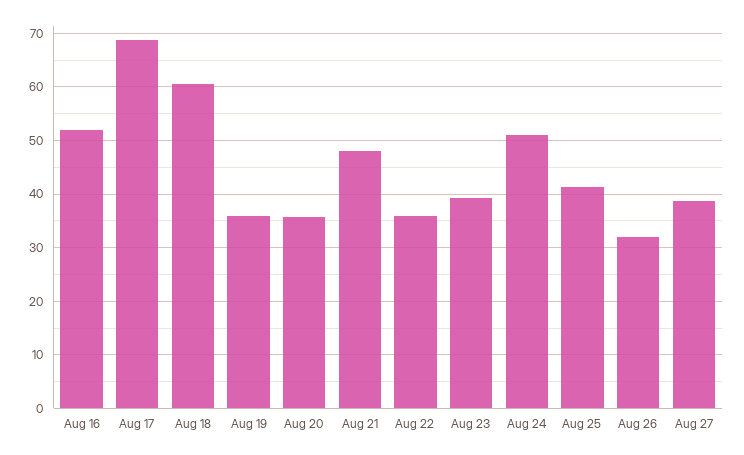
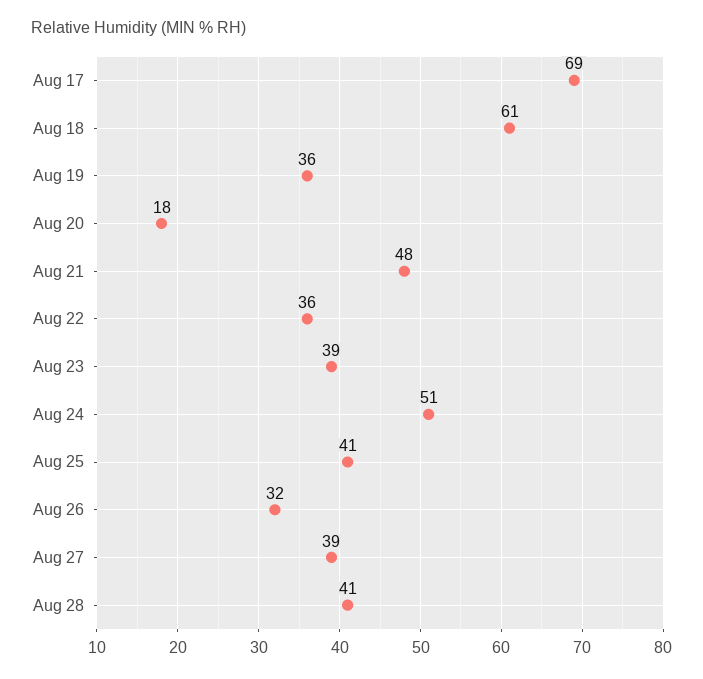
Aug 16: 52 -> none
Aug 20: 36 -> 18
Aug 28: none -> 41

